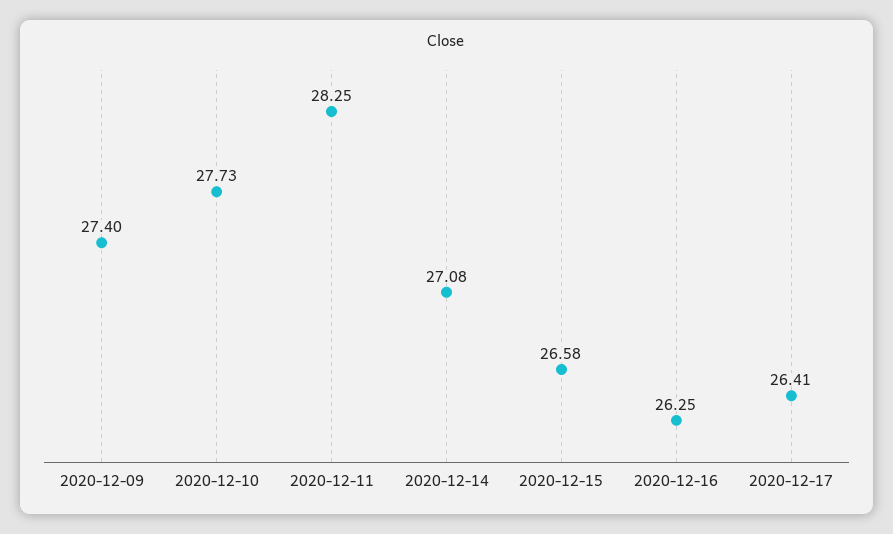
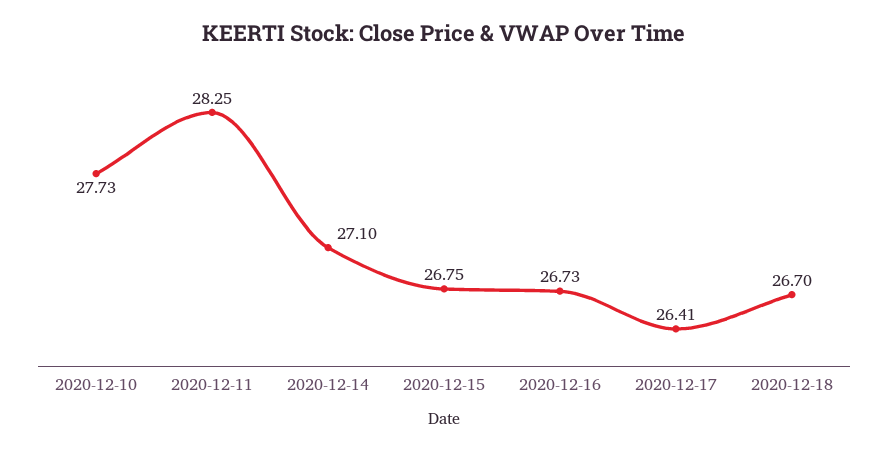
2020-12-09: 27.4 -> none
2020-12-14: 27.08 -> 27.1
2020-12-15: 26.58 -> 26.75
2020-12-16: 26.25 -> 26.73
2020-12-18: none -> 26.7

